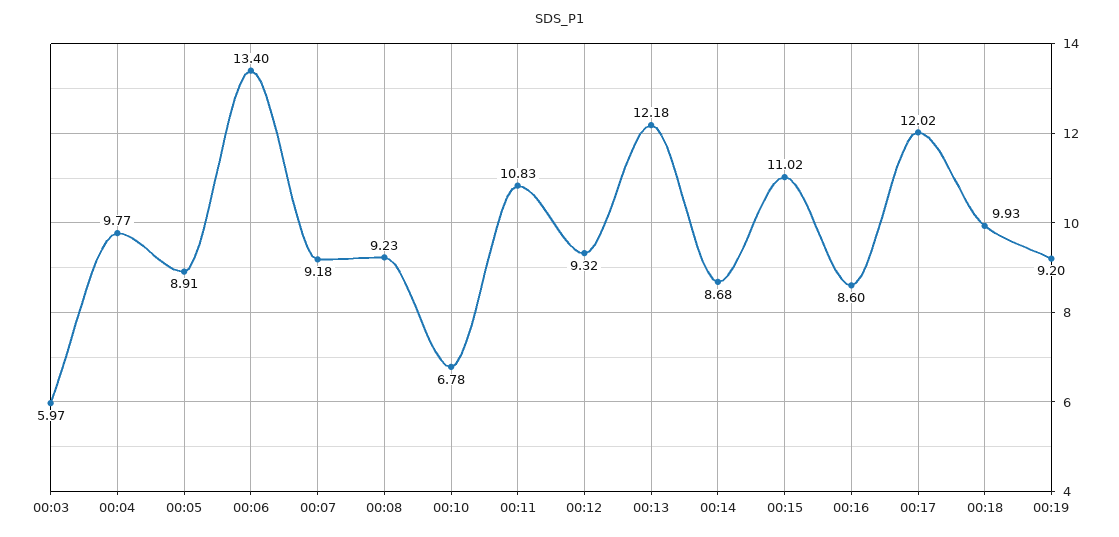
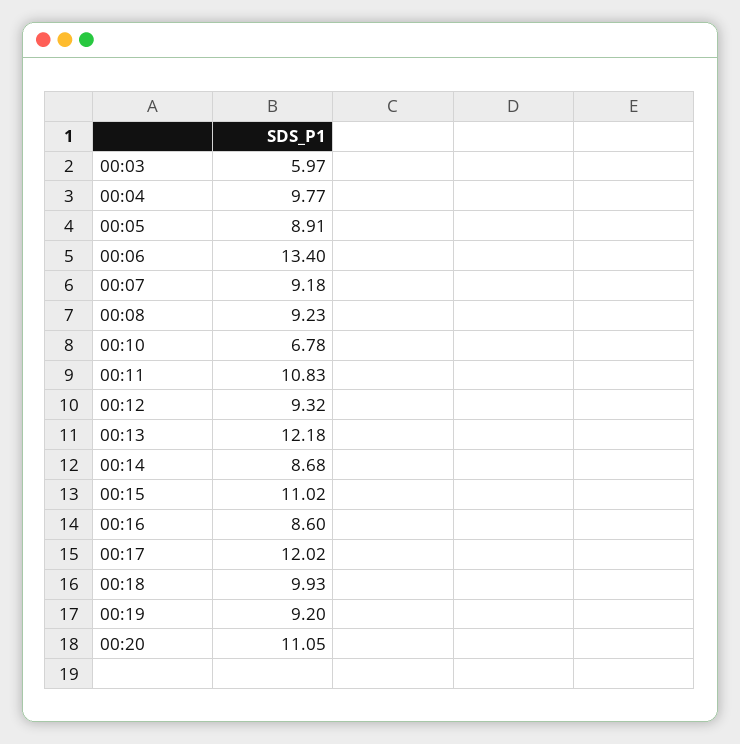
00:20: none -> 11.05

